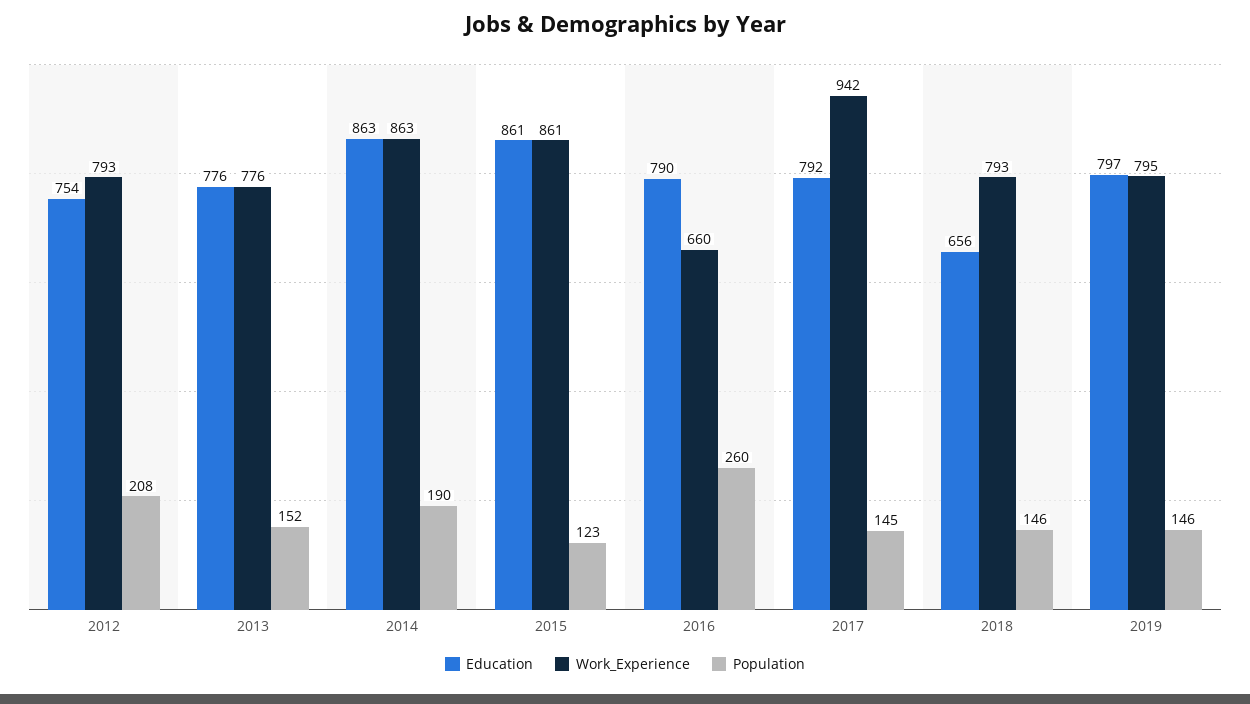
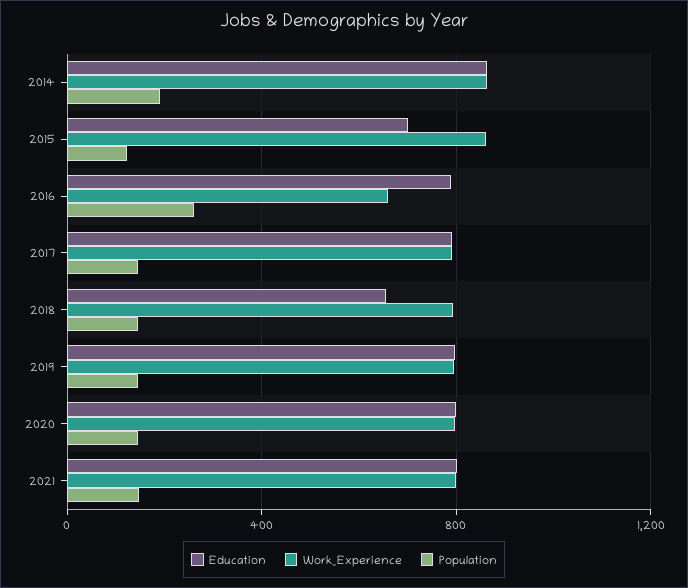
Education, 2012: 754 -> none
Work_Experience, 2012: 793 -> none
Population, 2012: 208 -> none
Education, 2013: 776 -> none
Work_Experience, 2013: 776 -> none
Population, 2013: 152 -> none
Education, 2015: 861 -> 700
Work_Experience, 2017: 942 -> 800
Education, 2020: none -> 800
Work_Experience, 2020: none -> 800
Population, 2020: none -> 150
Education, 2021: none -> 800
Work_Experience, 2021: none -> 800
Population, 2021: none -> 150

